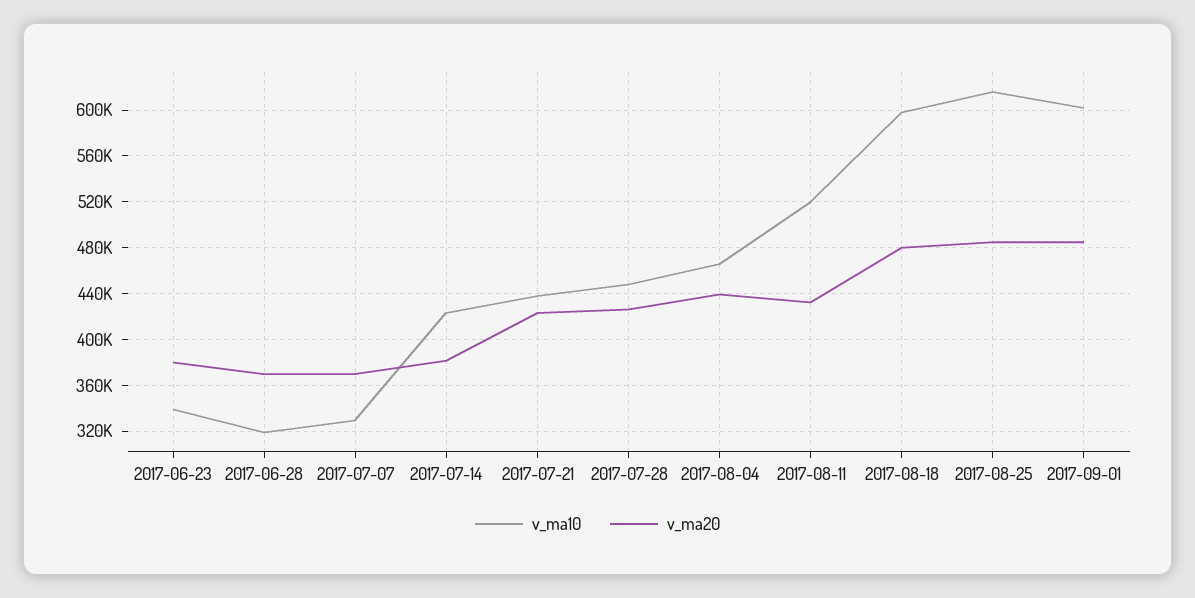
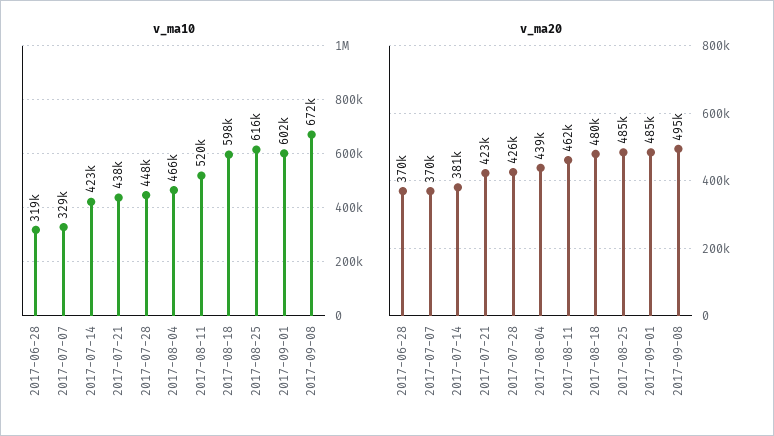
v_ma10, 2017-06-23: 340000 -> none
v_ma20, 2017-06-23: 380000 -> none
v_ma20, 2017-08-11: 430000 -> 462000
v_ma10, 2017-09-08: none -> 672000
v_ma20, 2017-09-08: none -> 495000

